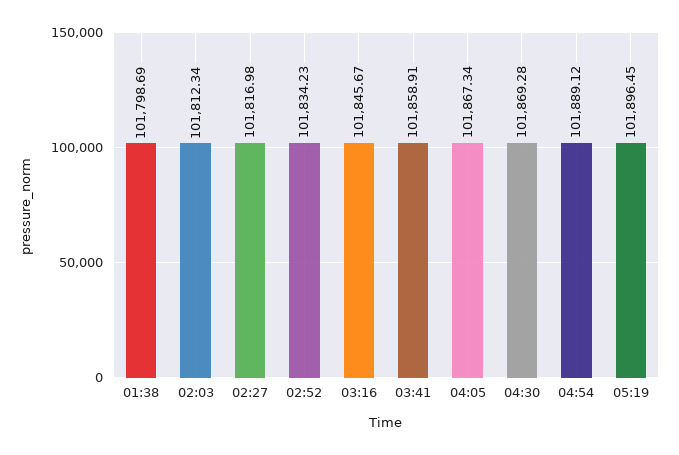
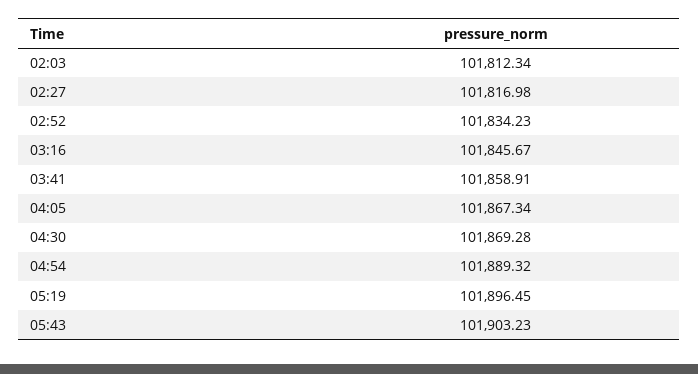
01:38: 101798.69 -> none
04:54: 101889.12 -> 101889.32
05:43: none -> 101903.23

